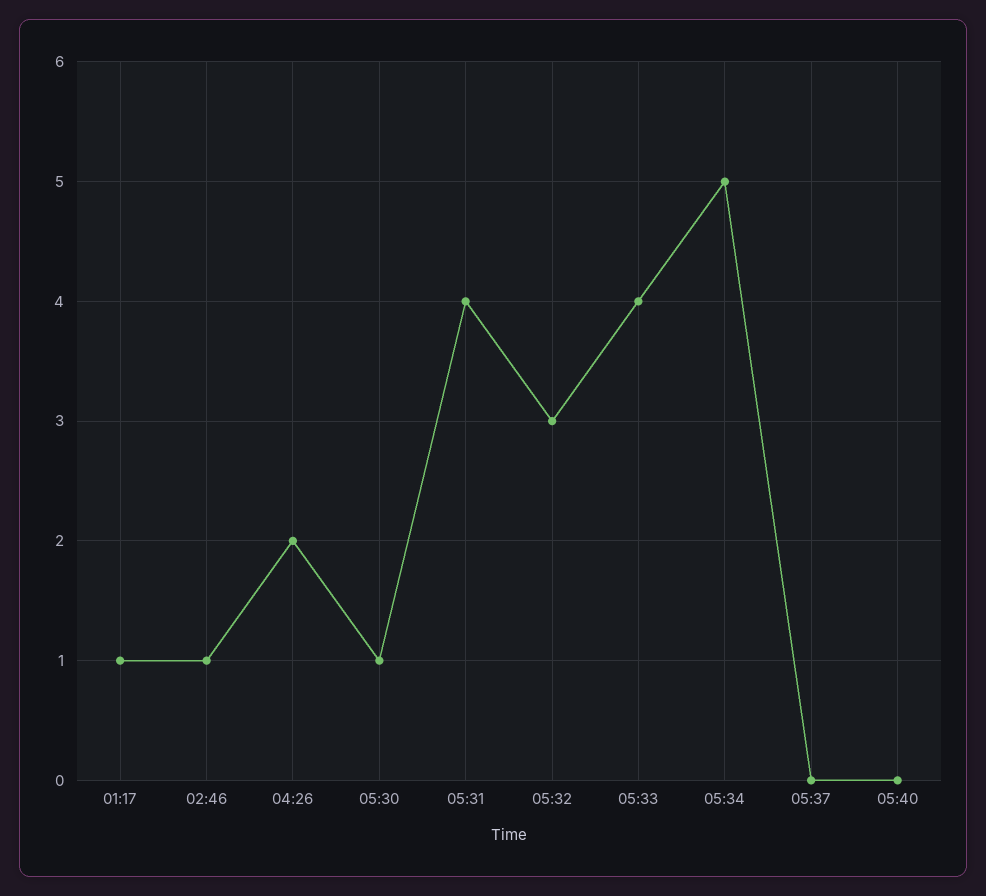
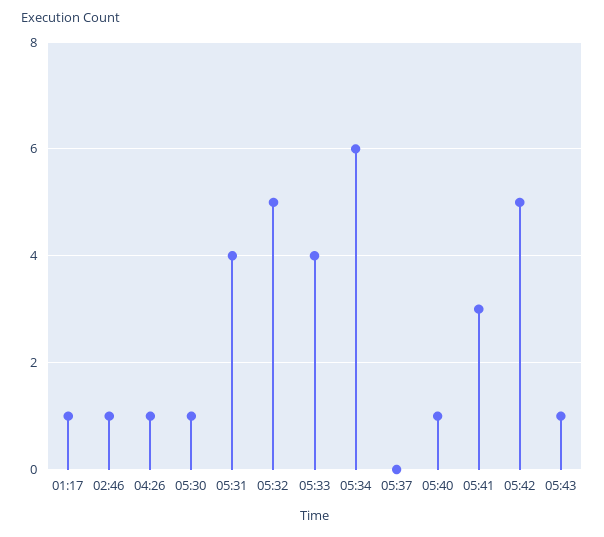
04:26: 2 -> 1
05:32: 3 -> 5
05:34: 5 -> 6
05:40: 0 -> 1
05:41: none -> 3
05:42: none -> 5
05:43: none -> 1

